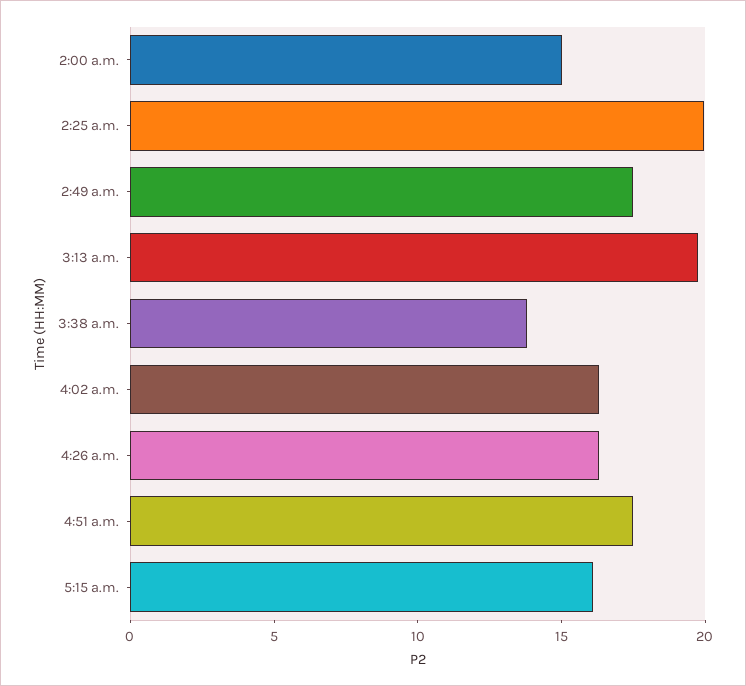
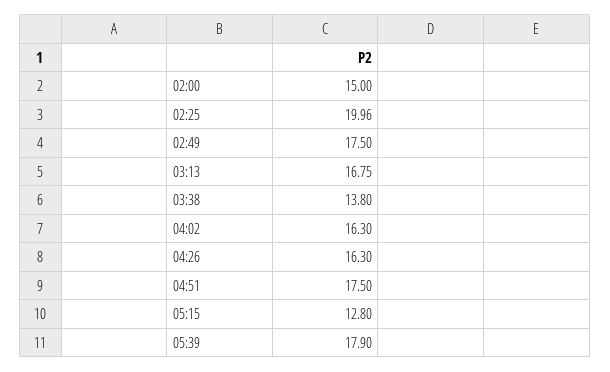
3:13 a.m.: 20 -> 16.75
5:15 a.m.: 16 -> 12.8
05:39: none -> 17.9

